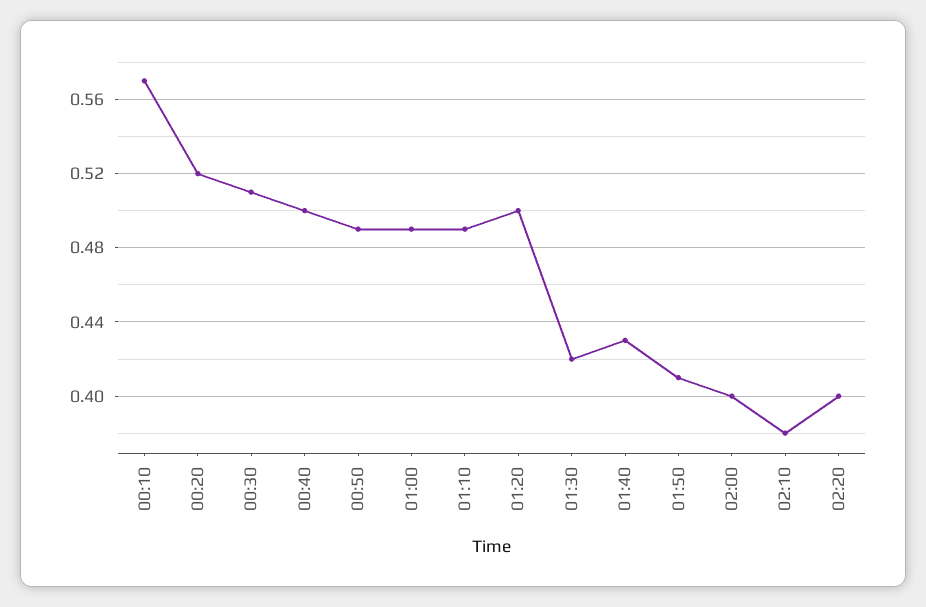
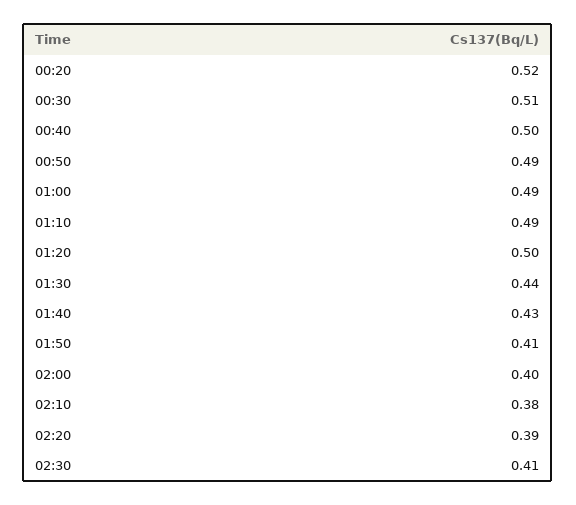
00:10: 0.57 -> none
01:30: 0.42 -> 0.44
02:20: 0.4 -> 0.39
02:30: none -> 0.41

